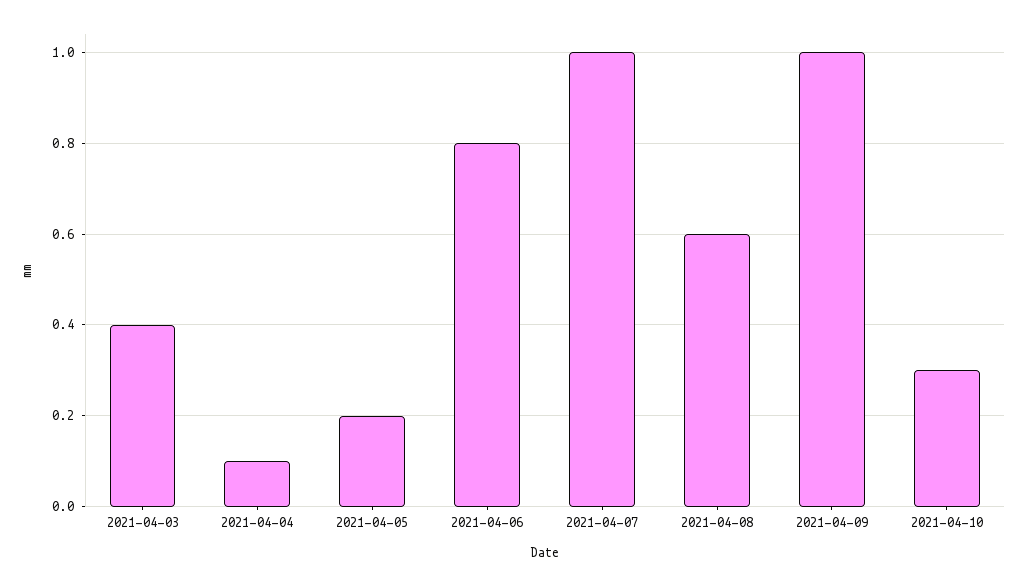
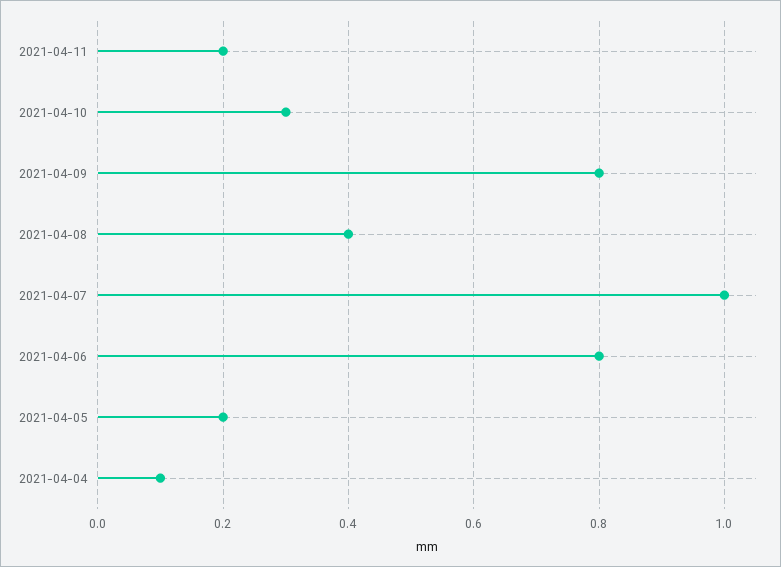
2021-04-03: 0.4 -> none
2021-04-08: 0.6 -> 0.4
2021-04-09: 1 -> 0.8
2021-04-11: none -> 0.2

